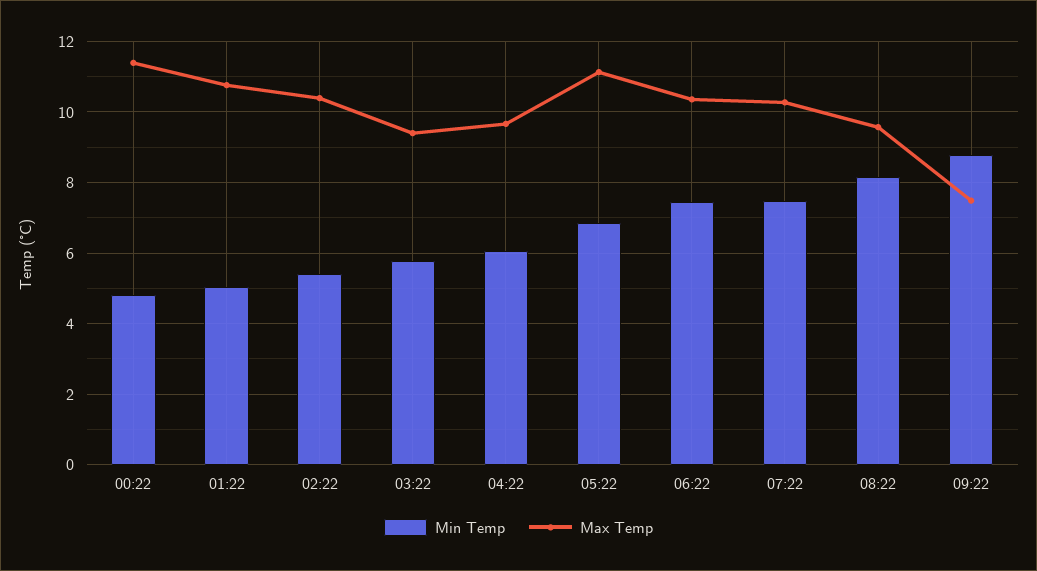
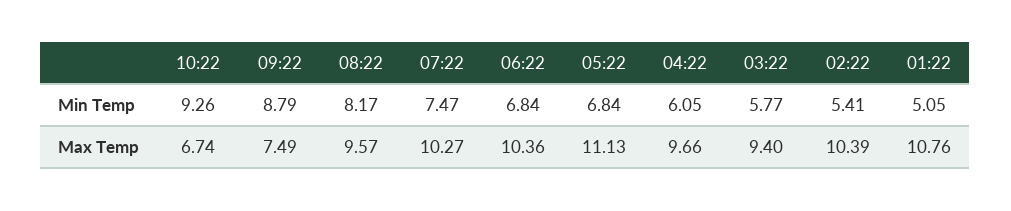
Min Temp, 00:22: 4.8 -> none
Max Temp, 00:22: 11.4 -> none
Min Temp, 06:22: 7.4 -> 6.84
Min Temp, 10:22: none -> 9.26
Max Temp, 10:22: none -> 6.74

